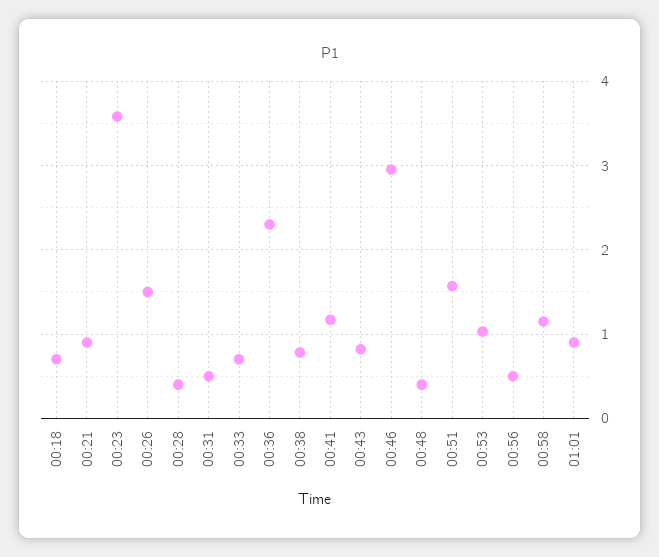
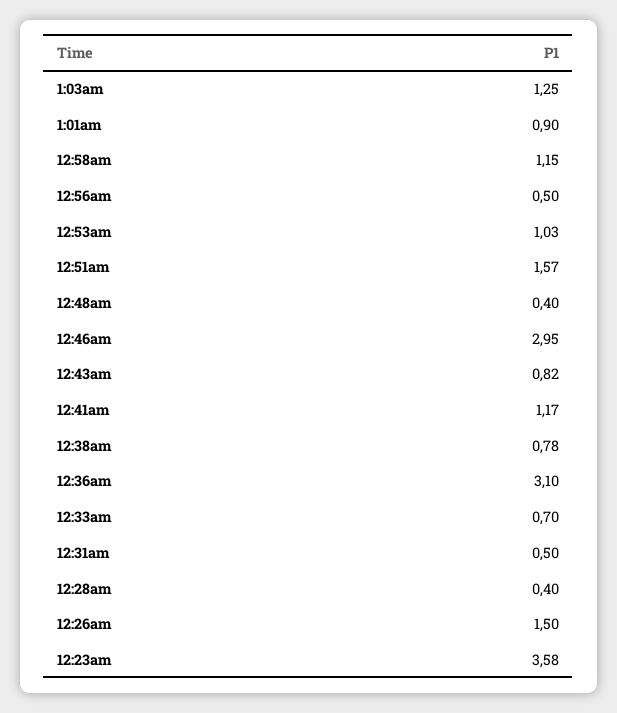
00:18: 0.7 -> none
00:21: 0.9 -> none
00:36: 2.3 -> 3.1
1:03am: none -> 1.25

